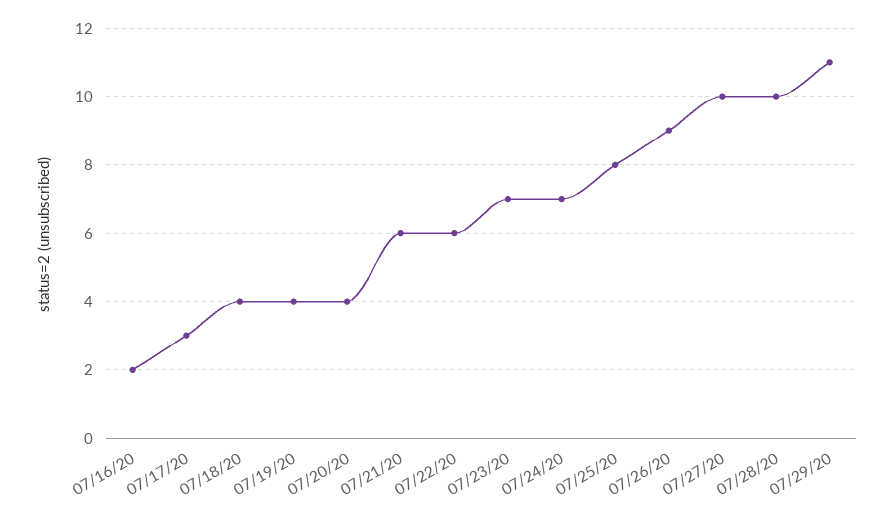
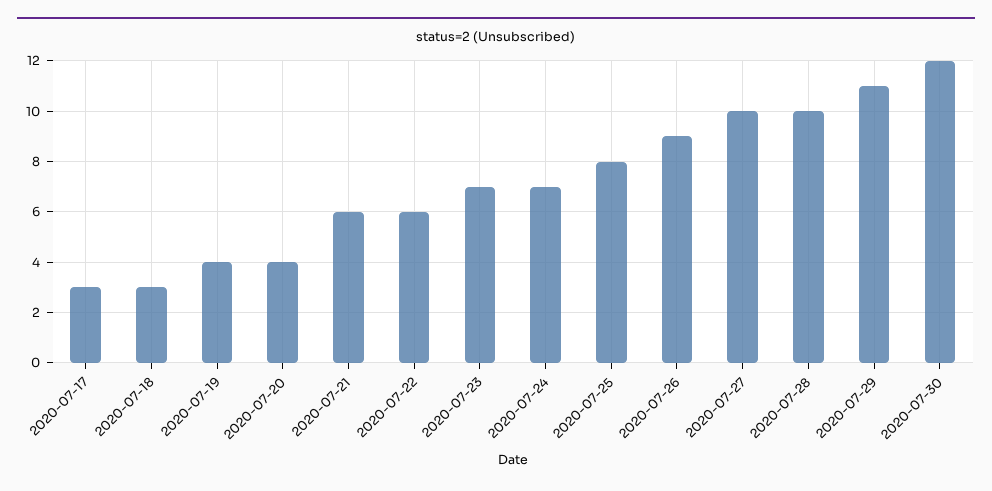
07/16/20: 2 -> none
07/18/20: 4 -> 3
2020-07-30: none -> 12

